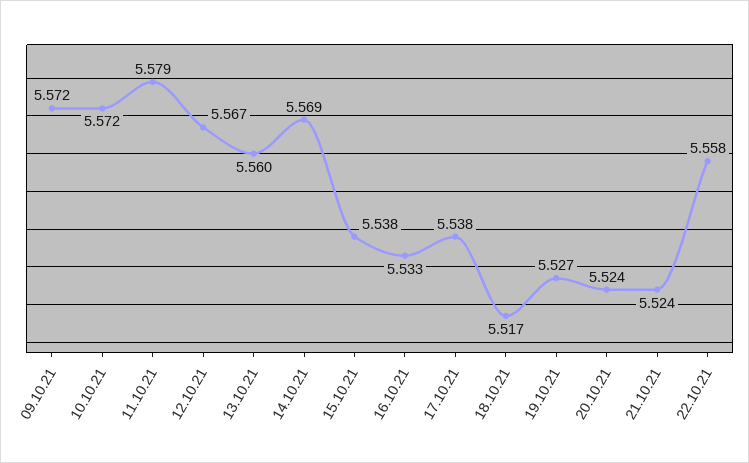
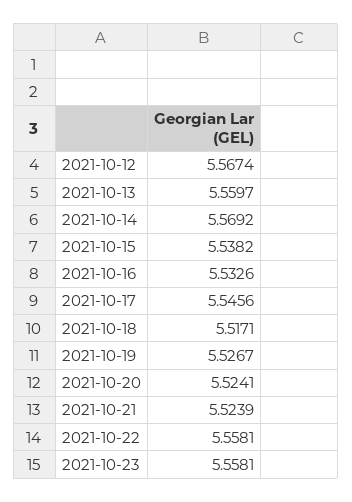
09.10.21: 5.572 -> none
10.10.21: 5.572 -> none
11.10.21: 5.579 -> none
17.10.21: 5.538 -> 5.5456
2021-10-23: none -> 5.5581

